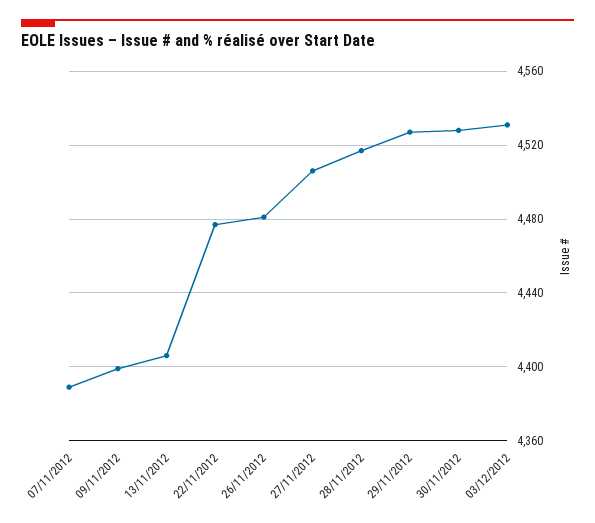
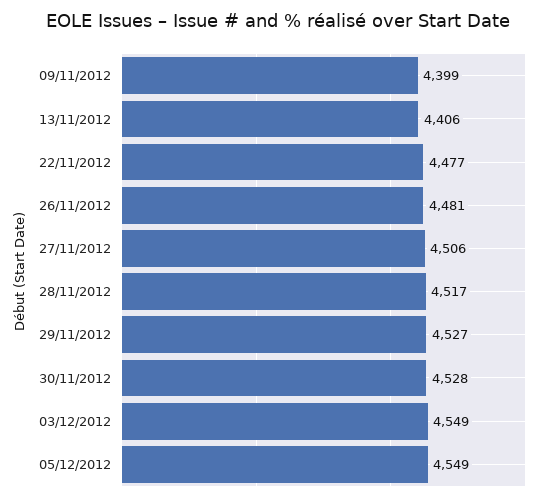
07/11/2012: 4390 -> none
03/12/2012: 4530 -> 4549
05/12/2012: none -> 4549

